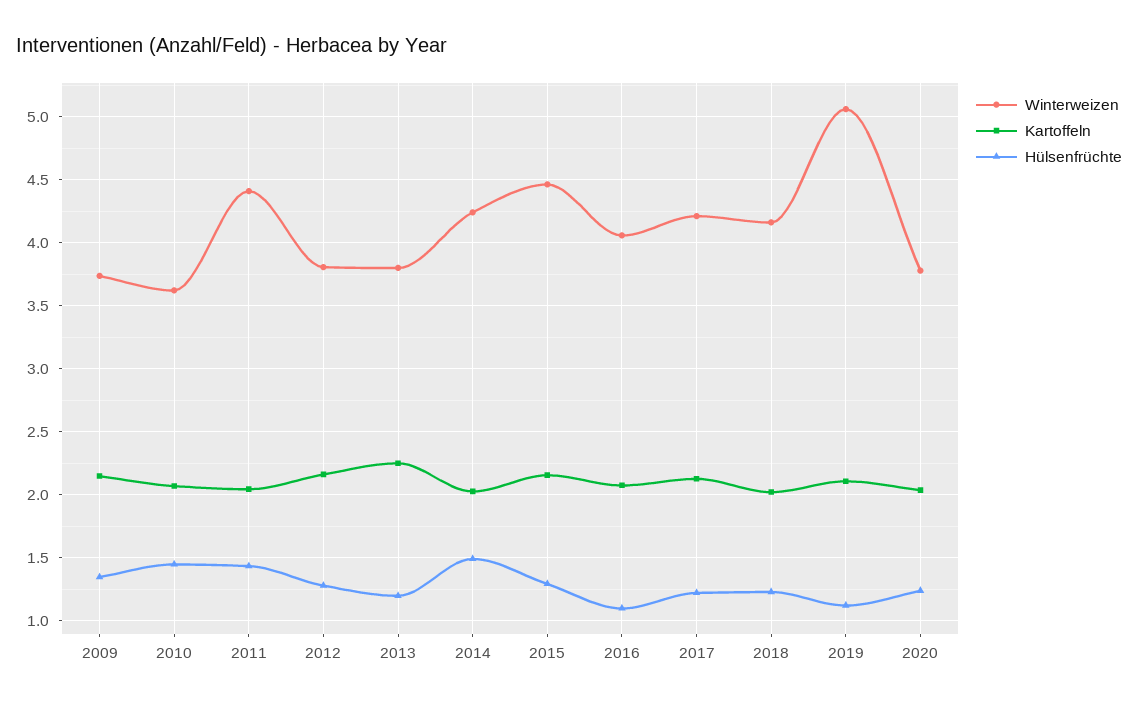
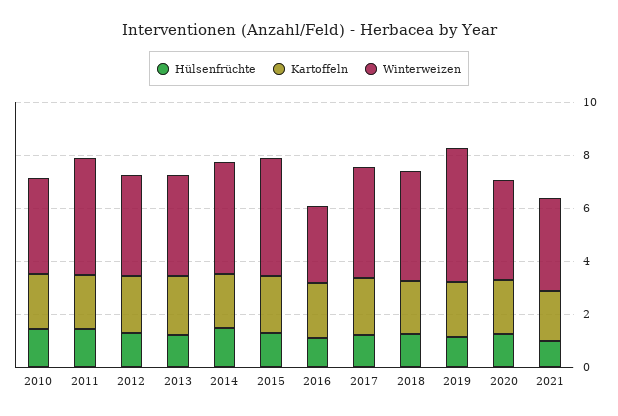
Winterweizen, 2009: 3.75 -> none
Kartoffeln, 2009: 2.15 -> none
Hülsenfrüchte, 2009: 1.35 -> none
Winterweizen, 2016: 4.05 -> 3
Hülsenfrüchte, 2021: none -> 1
Kartoffeln, 2021: none -> 2
Winterweizen, 2021: none -> 3.5

